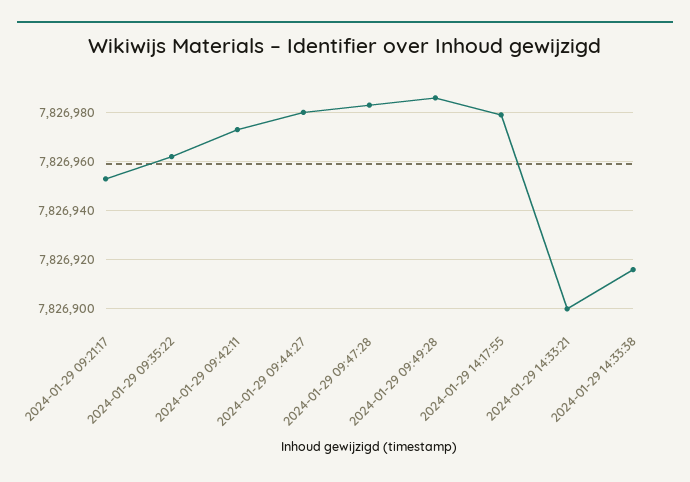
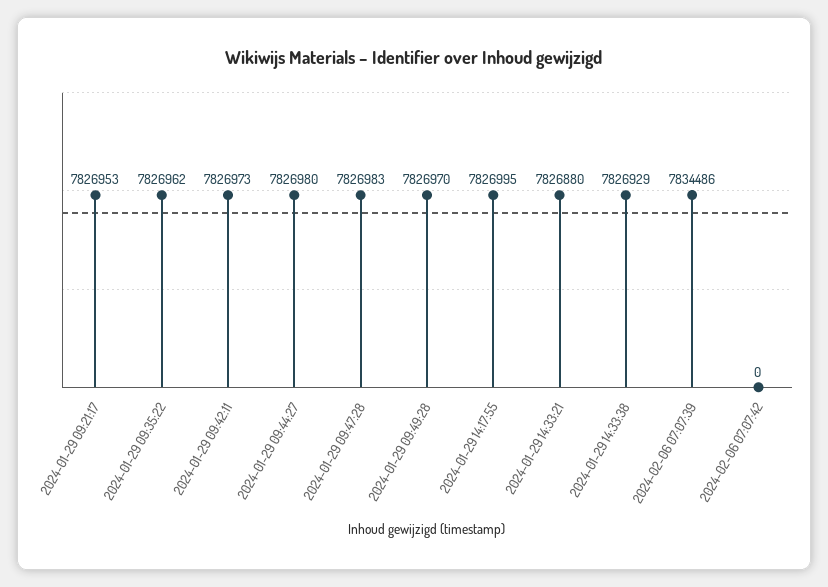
2024-01-29 09:49:28: 7826985 -> 7826970
2024-01-29 14:17:55: 7826980 -> 7826995
2024-01-29 14:33:21: 7826900 -> 7826880
2024-01-29 14:33:38: 7826915 -> 7826929
2024-02-06 07:07:39: none -> 7834486
2024-02-06 07:07:42: none -> 0

